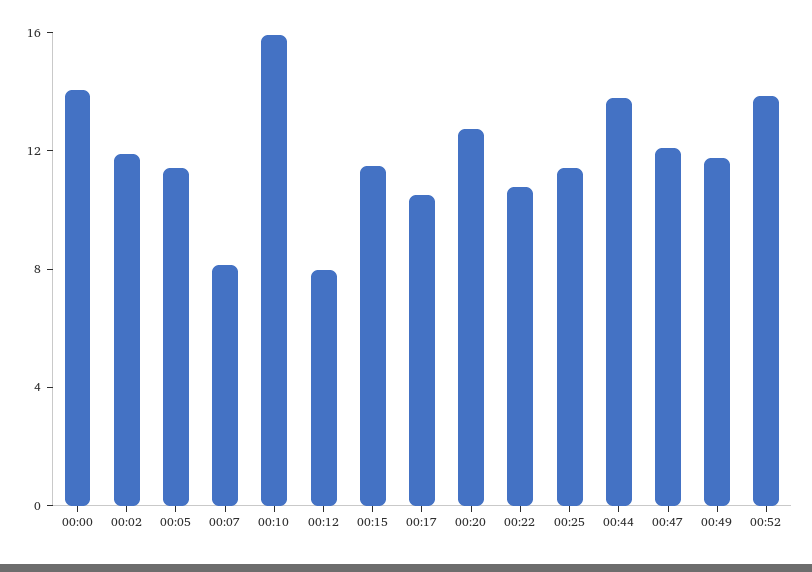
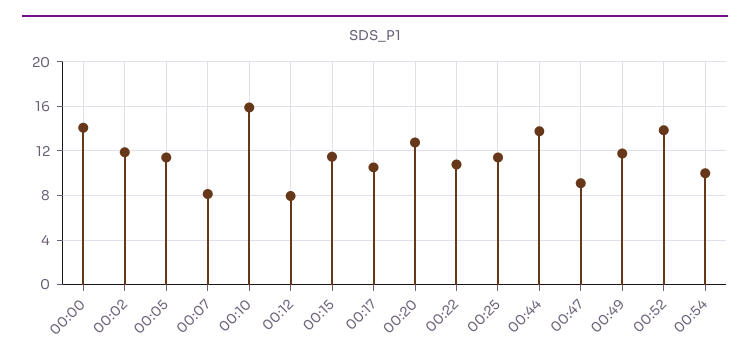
00:47: 12 -> 9
00:54: none -> 10

